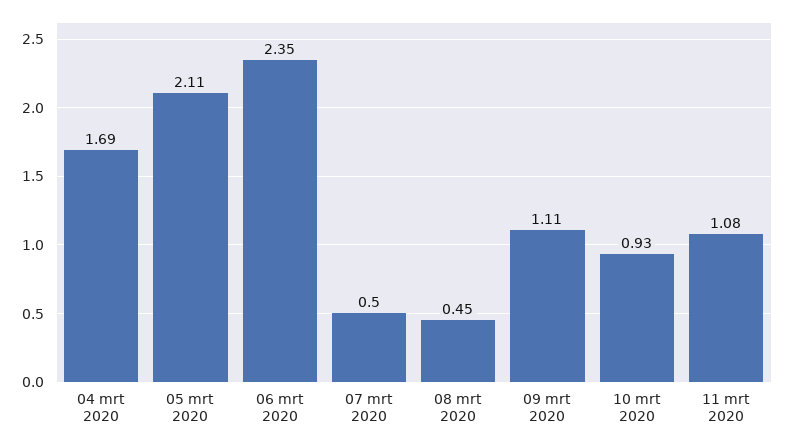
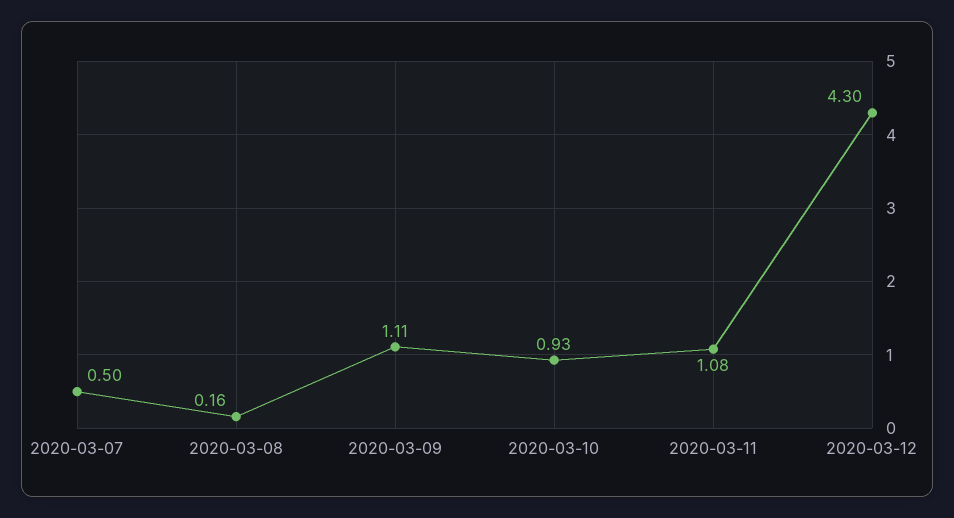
04 mrt 2020: 1.69 -> none
05 mrt 2020: 2.11 -> none
06 mrt 2020: 2.35 -> none
08 mrt 2020: 0.45 -> 0.16
2020-03-12: none -> 4.3

